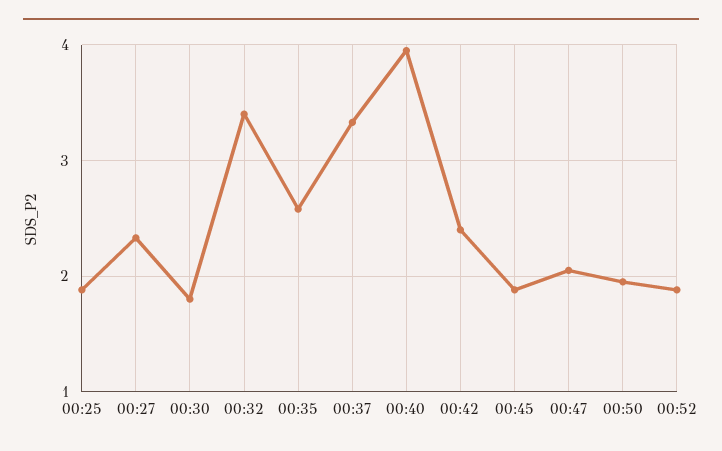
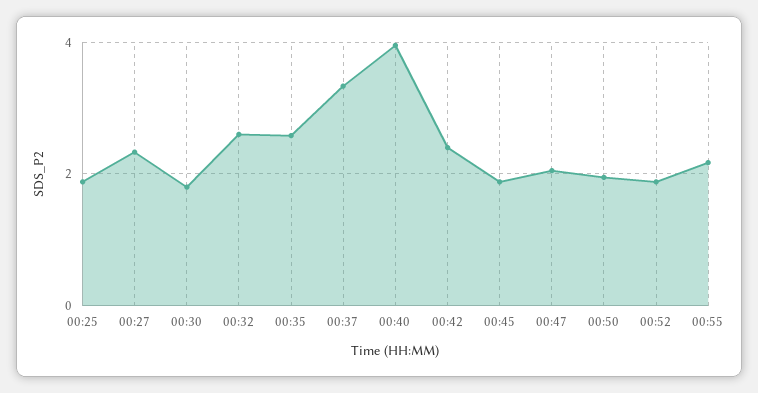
00:32: 3.4 -> 2.6
00:55: none -> 2.2

